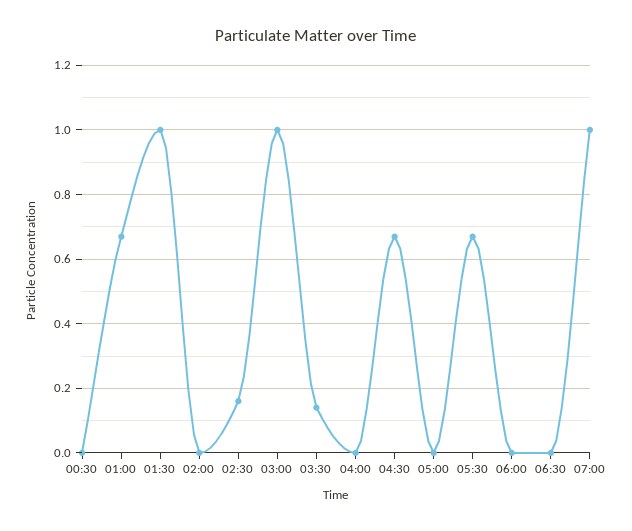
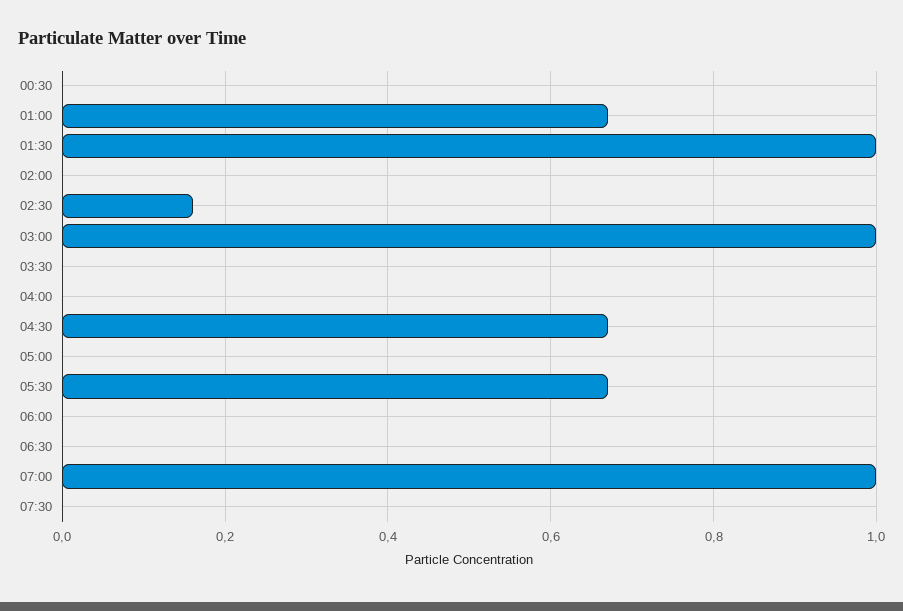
03:30: 0.15 -> 0
07:30: none -> 0

